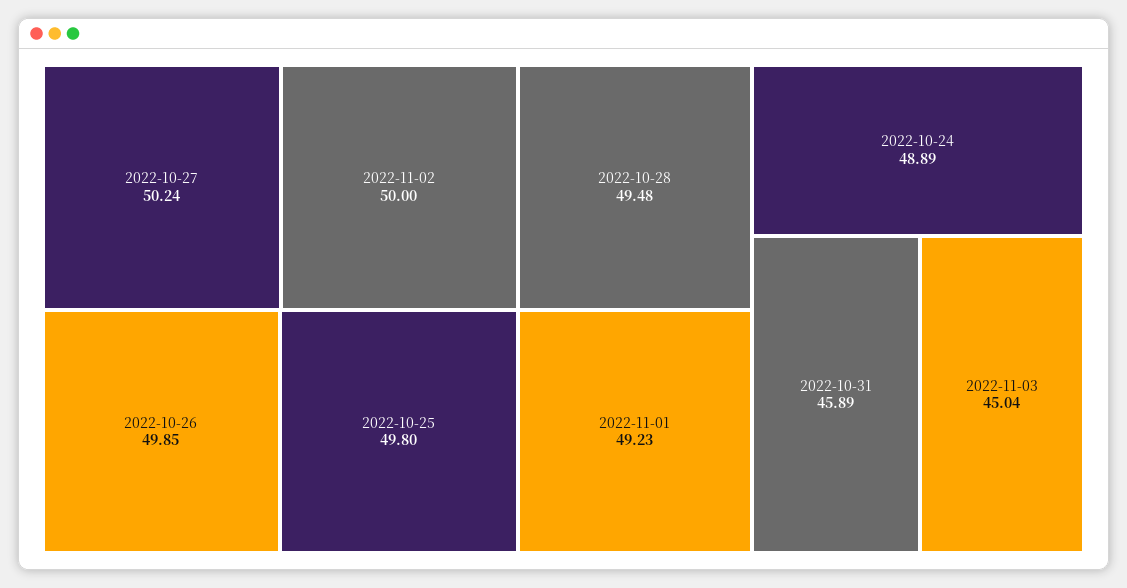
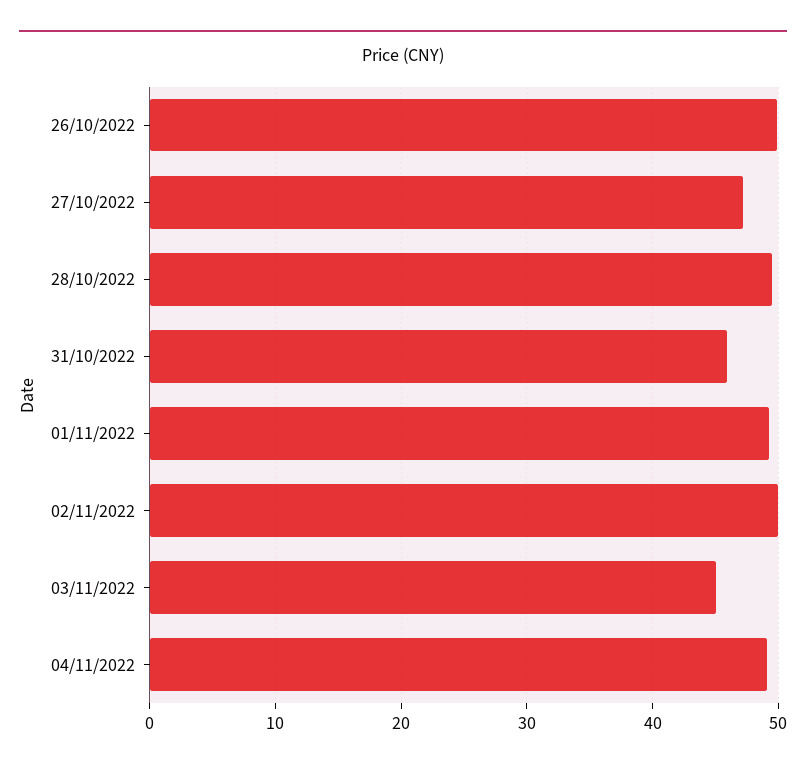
2022-10-27: 50.24 -> 47
2022-10-25: 49.8 -> none
2022-10-24: 48.89 -> none
04/11/2022: none -> 49

